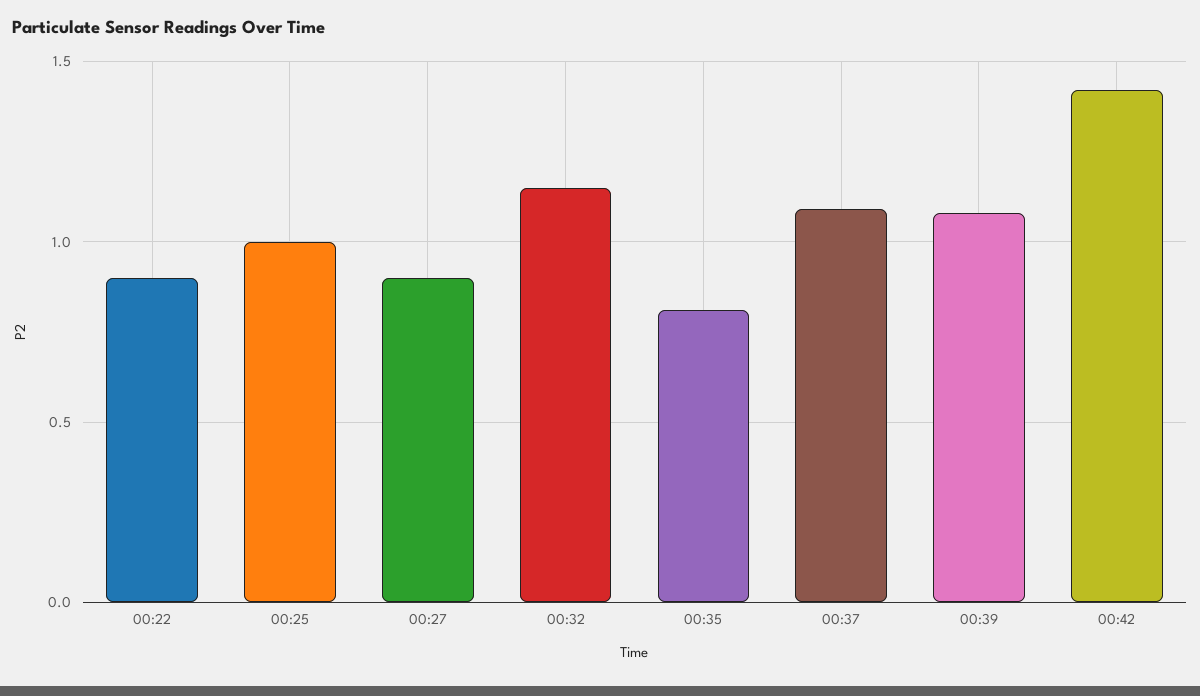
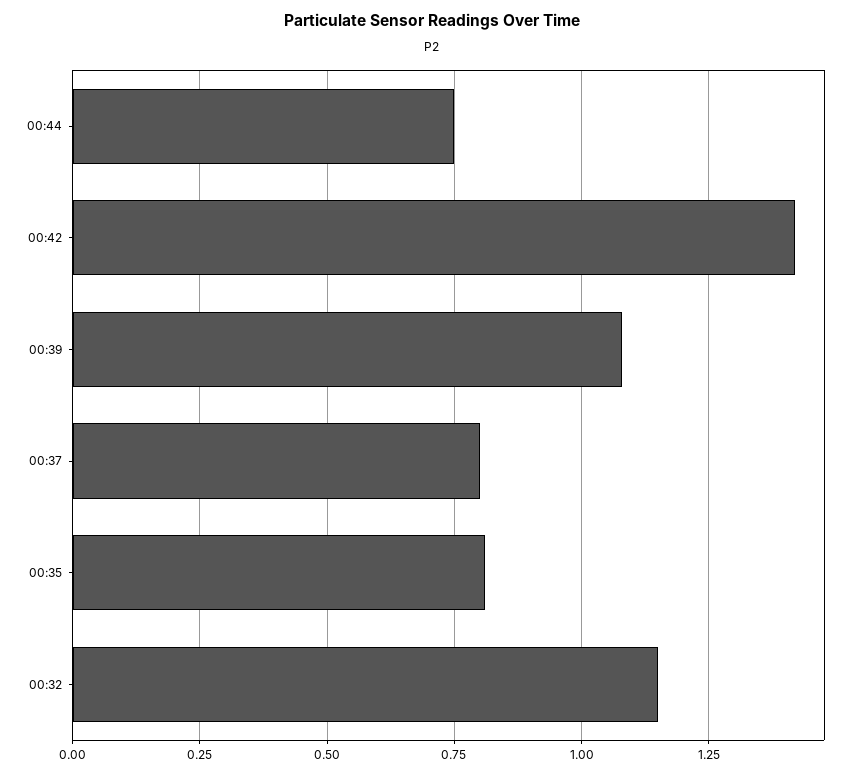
00:22: 0.9 -> none
00:25: 1 -> none
00:27: 0.9 -> none
00:37: 1.1 -> 0.8
00:44: none -> 0.75

